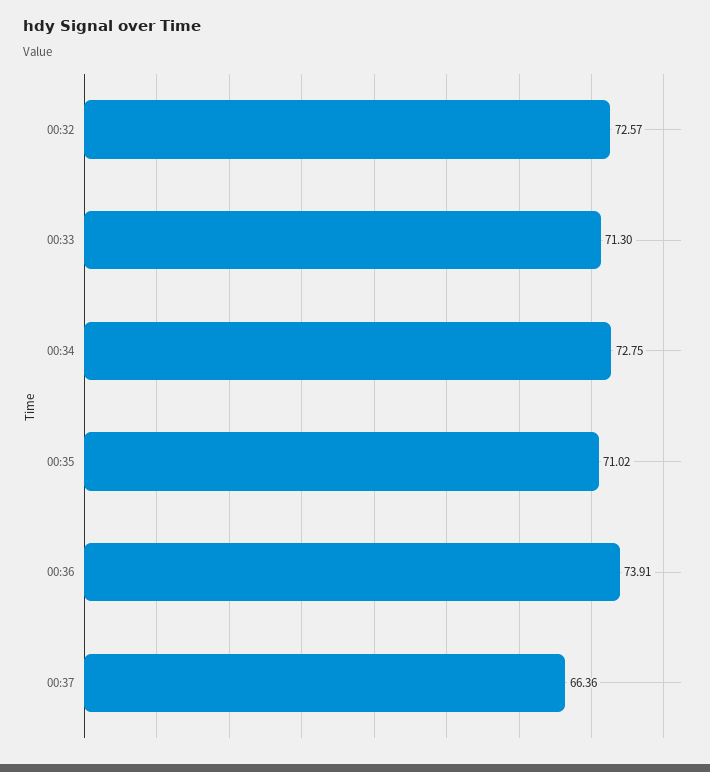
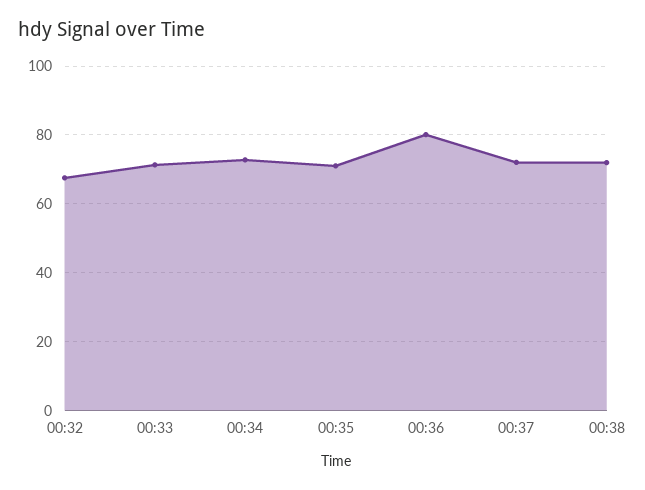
00:32: 72.57 -> 68
00:36: 73.91 -> 80
00:37: 66.36 -> 72
00:38: none -> 72

